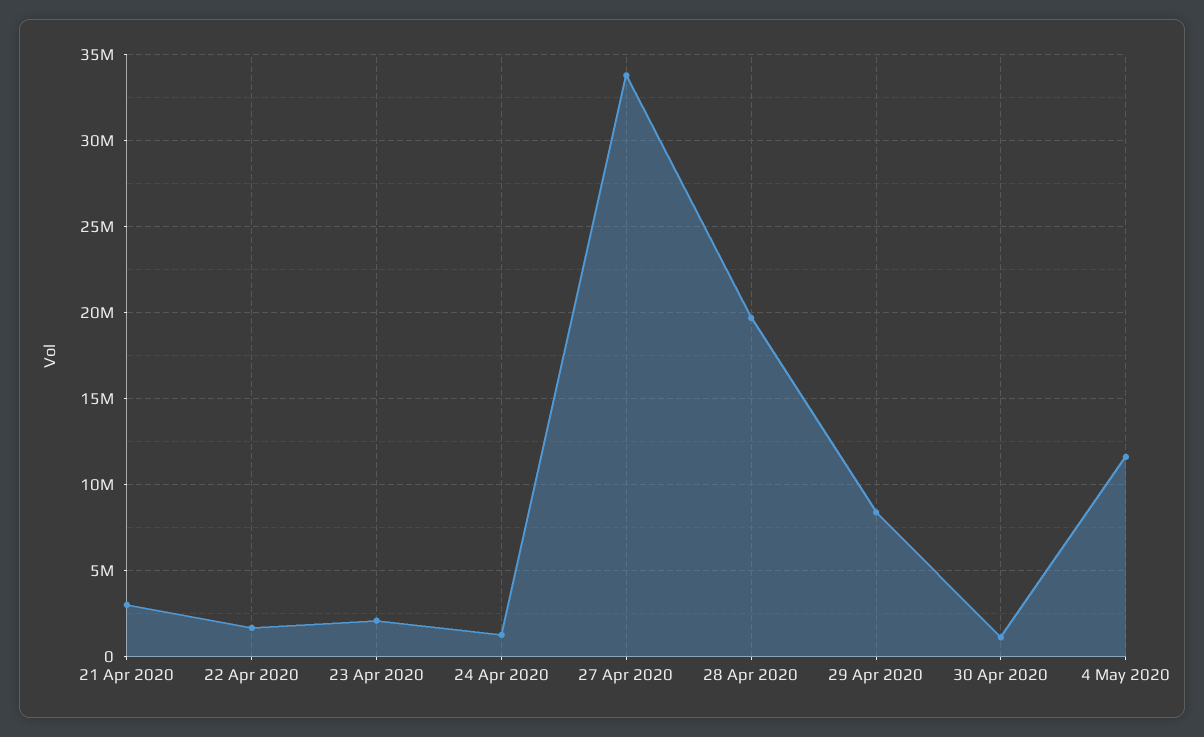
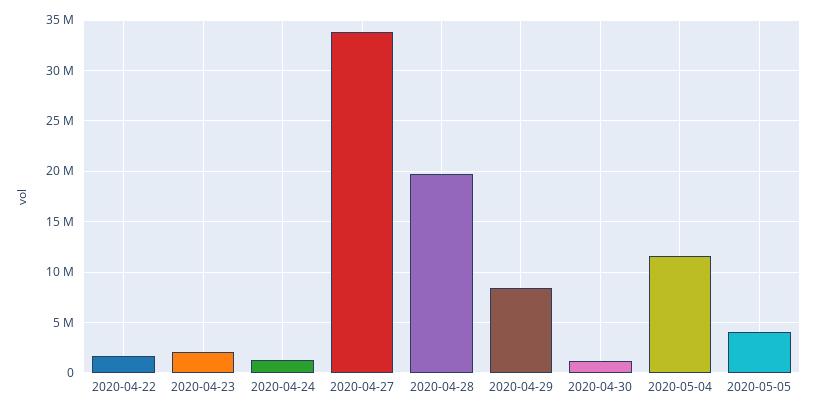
21 Apr 2020: 3000000 -> none
2020-05-05: none -> 4000000

